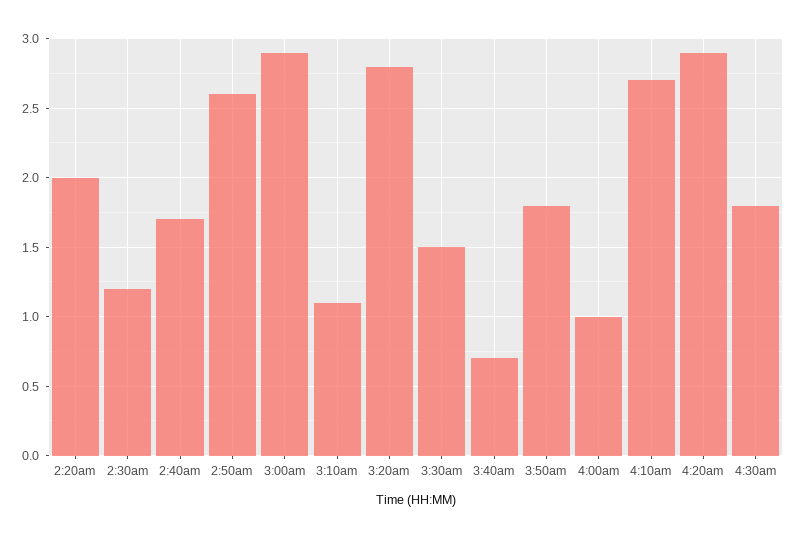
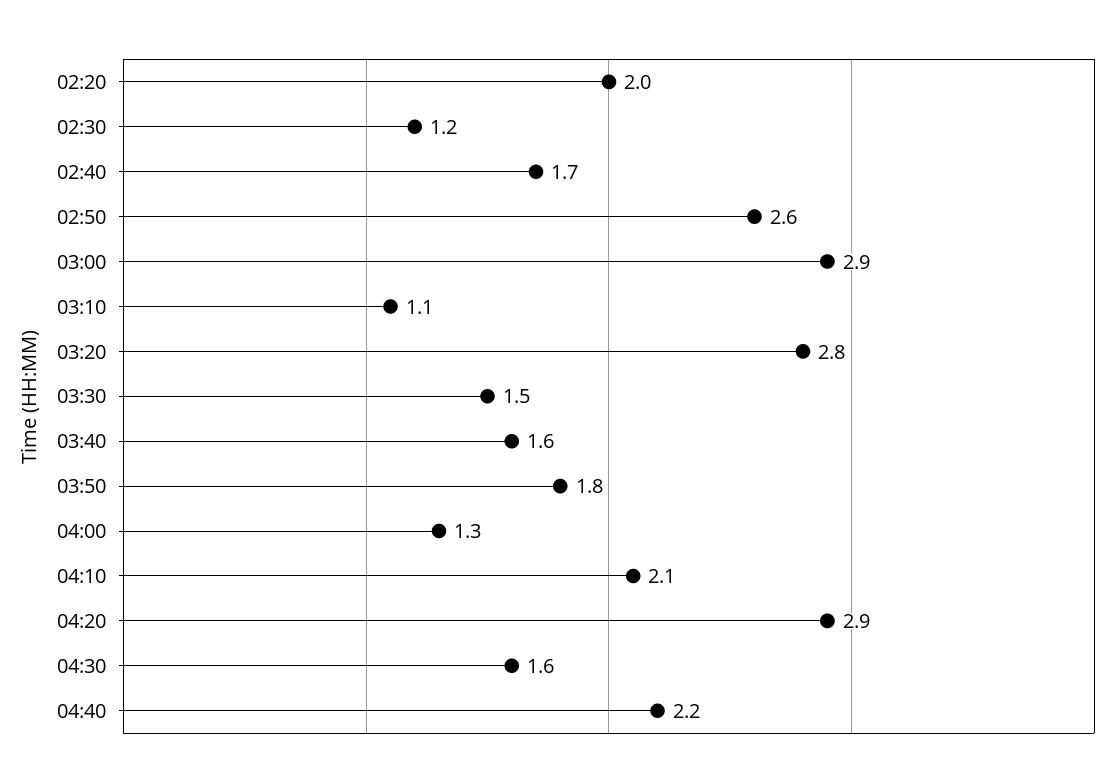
3:40am: 0.7 -> 1.6
4:00am: 1 -> 1.3
4:10am: 2.7 -> 2.1
4:30am: 1.8 -> 1.6
04:40: none -> 2.2

